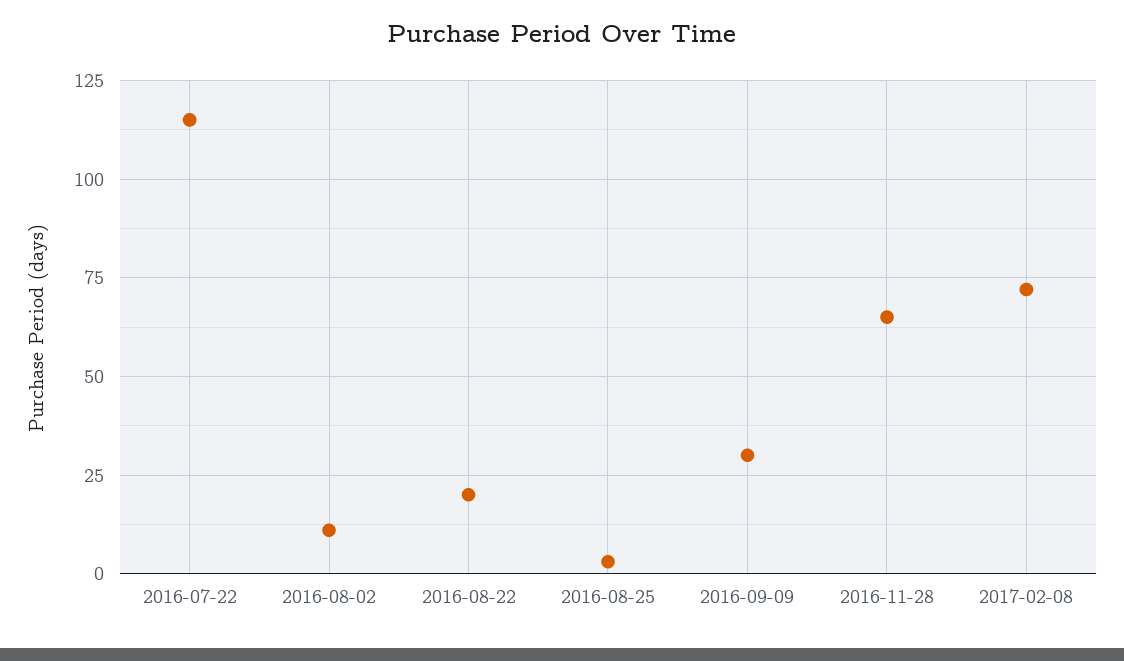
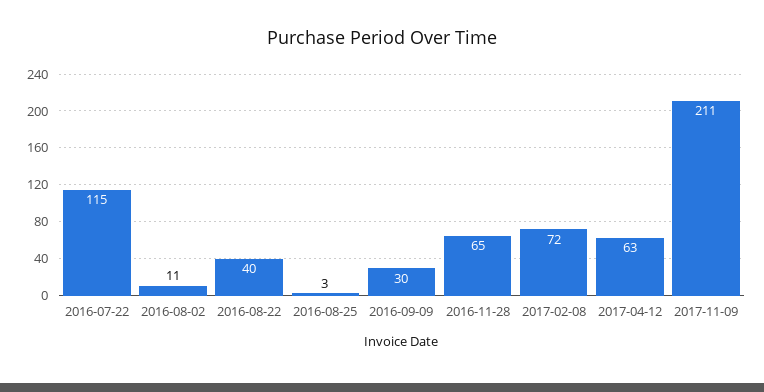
2016-08-22: 20 -> 40
2017-04-12: none -> 63
2017-11-09: none -> 211

